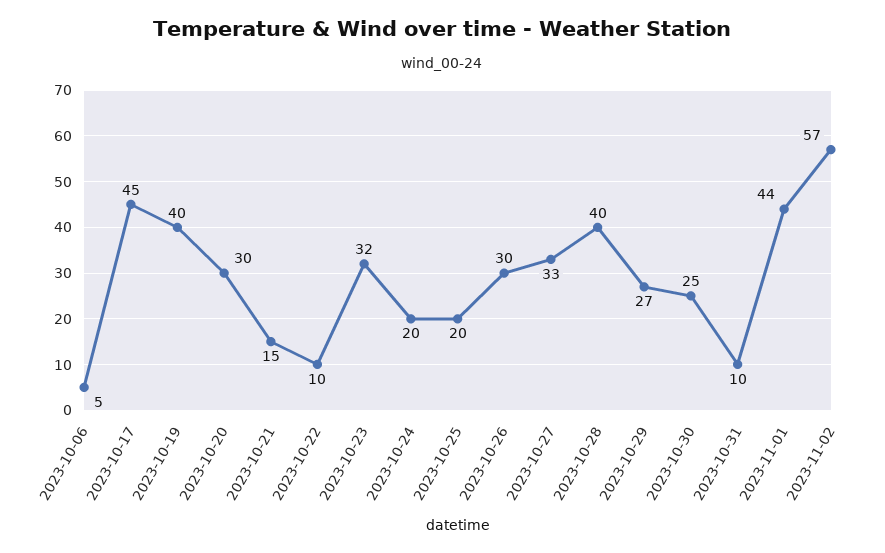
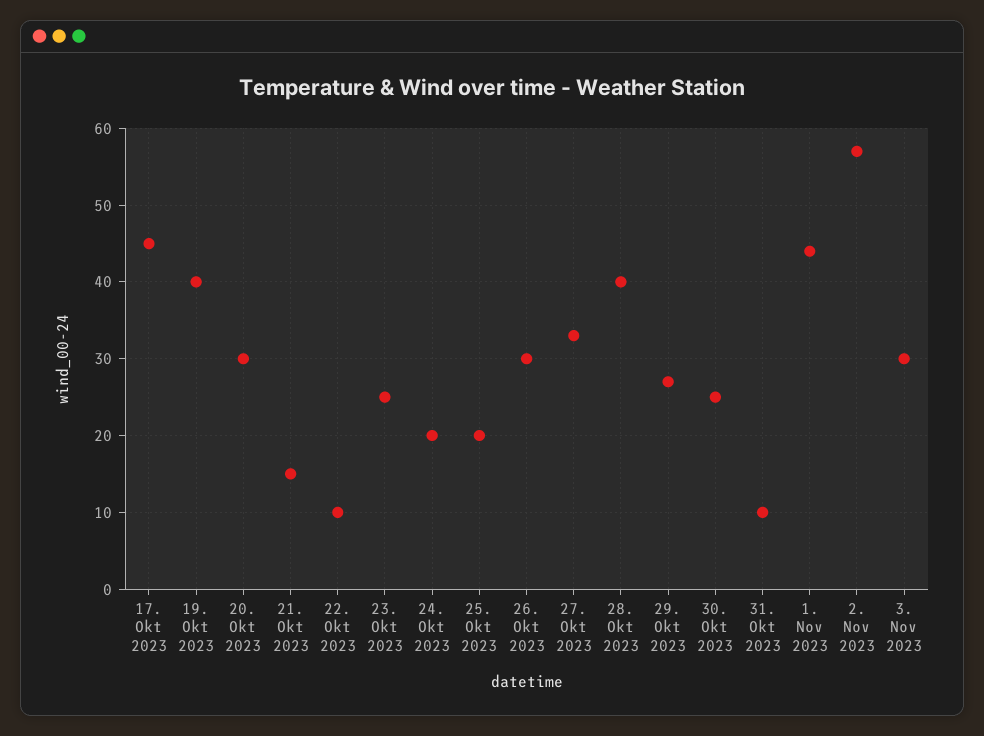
2023-10-06: 5 -> none
2023-10-23: 32 -> 25
3. Nov 2023: none -> 30

